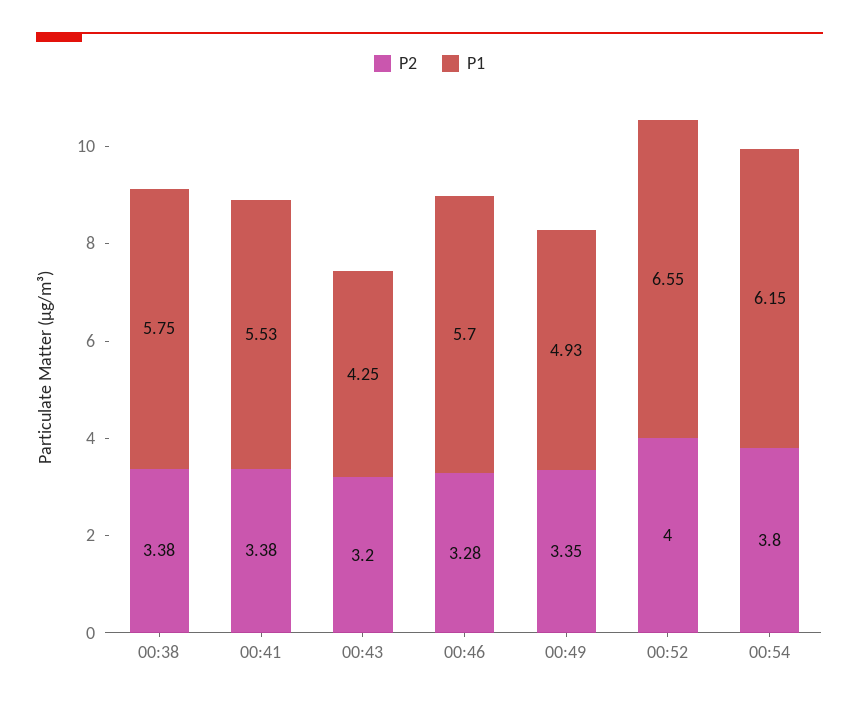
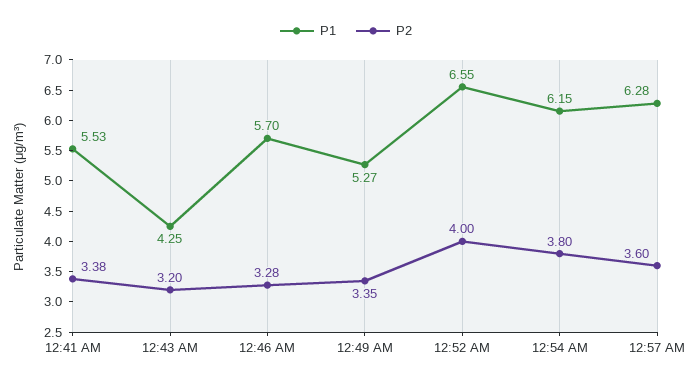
P2, 00:38: 3.38 -> none
P1, 00:38: 5.75 -> none
P1, 00:49: 4.93 -> 5.27
P1, 12:57 AM: none -> 6.28
P2, 12:57 AM: none -> 3.6

